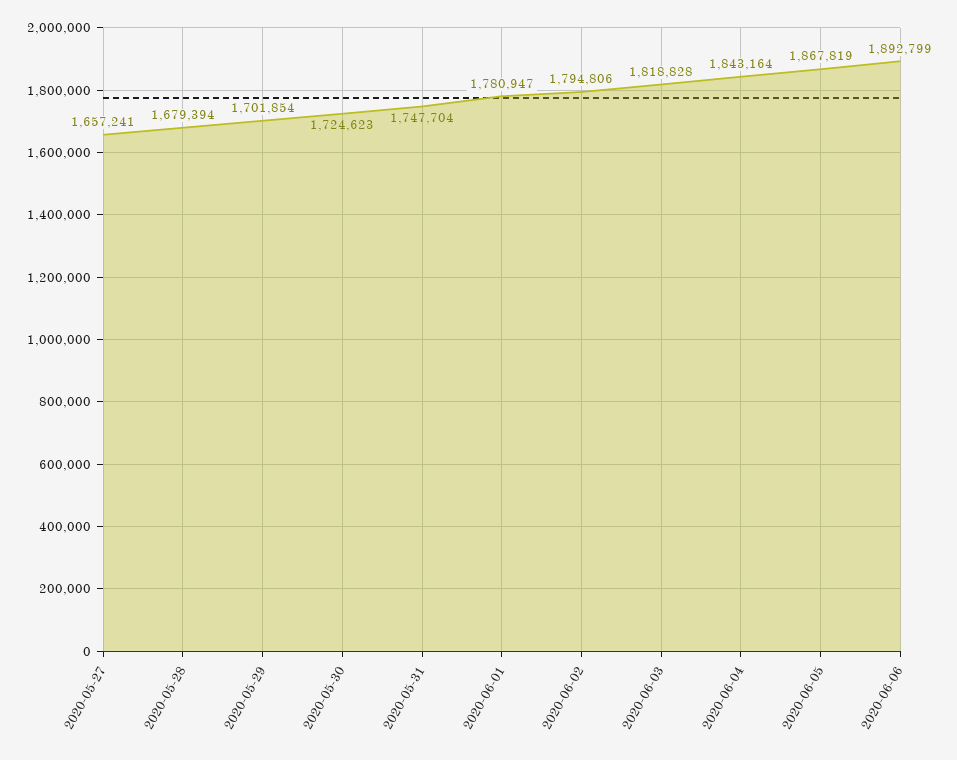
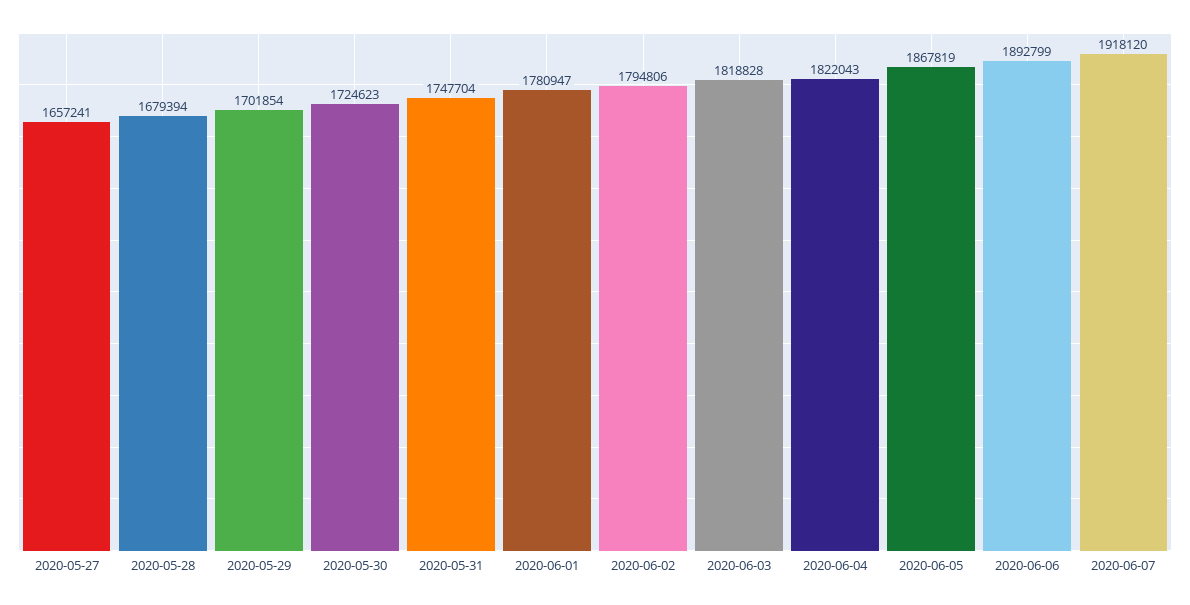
2020-06-04: 1843164 -> 1822043
2020-06-07: none -> 1918120

